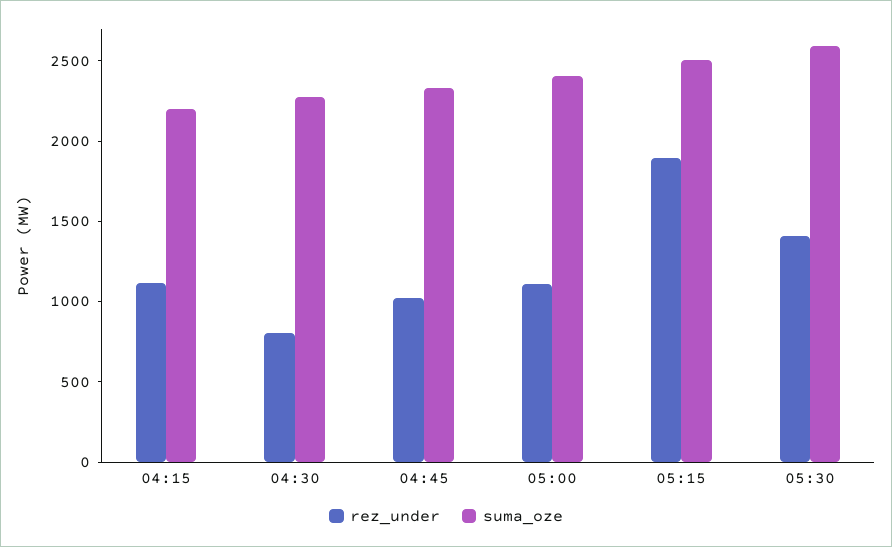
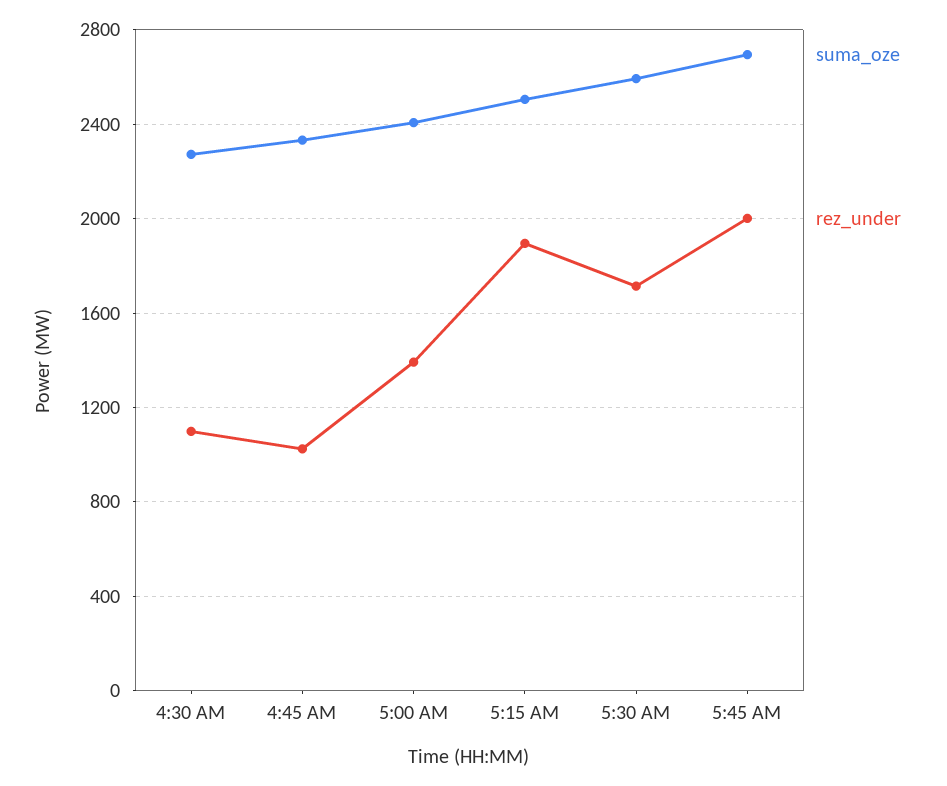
rez_under, 04:15: 1100 -> none
suma_oze, 04:15: 2200 -> none
rez_under, 04:30: 800 -> 1100
rez_under, 05:00: 1100 -> 1400
rez_under, 05:30: 1400 -> 1700
suma_oze, 5:45 AM: none -> 2700
rez_under, 5:45 AM: none -> 2000

